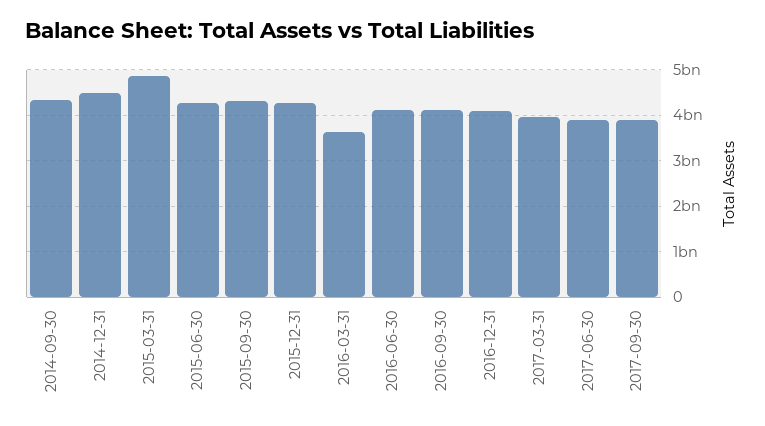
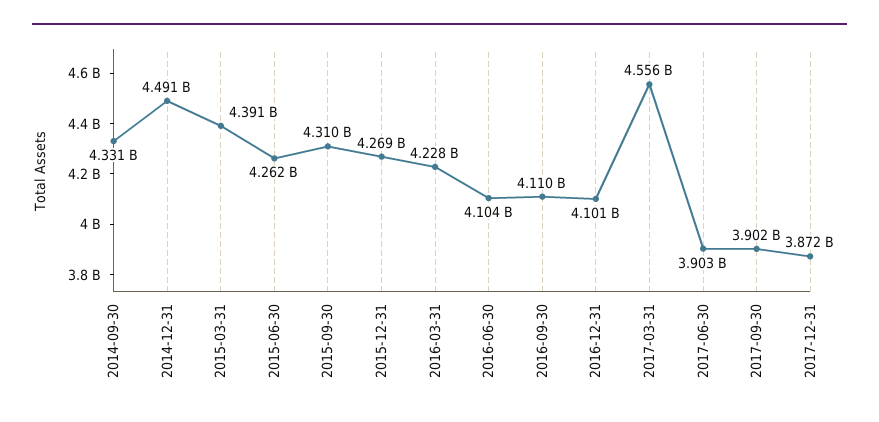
2015-03-31: 4800000000 -> 4391000000
2016-03-31: 3600000000 -> 4228000000
2017-03-31: 4000000000 -> 4556000000
2017-12-31: none -> 3872000000

